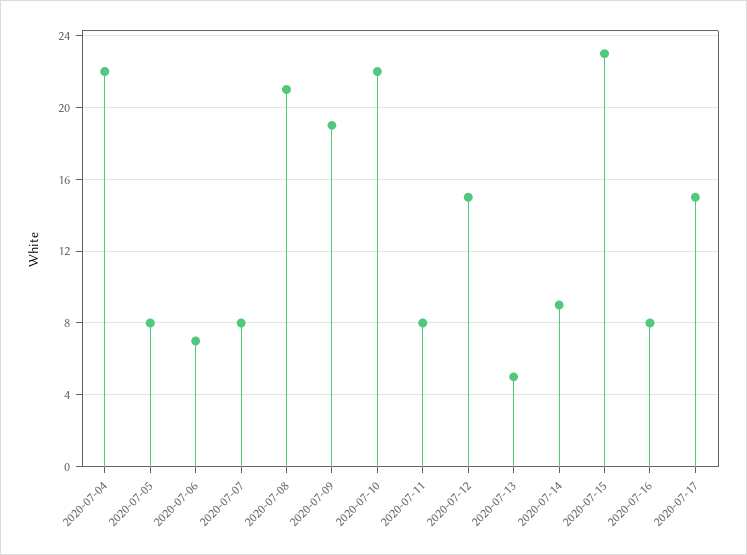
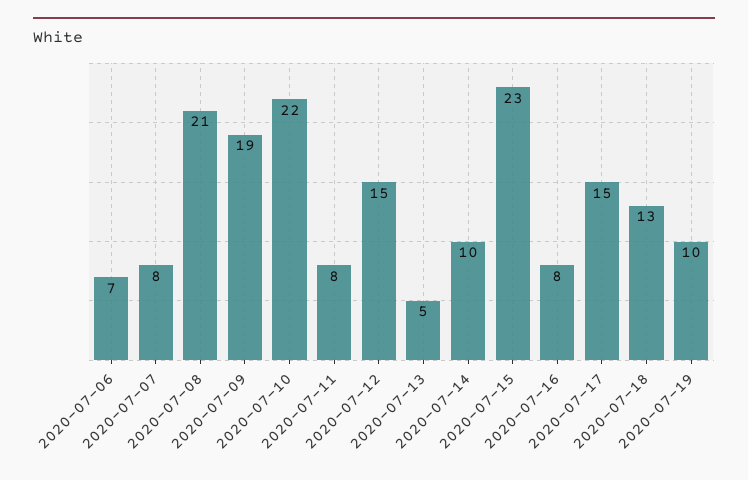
2020-07-04: 22 -> none
2020-07-05: 8 -> none
2020-07-14: 9 -> 10
2020-07-18: none -> 13
2020-07-19: none -> 10

